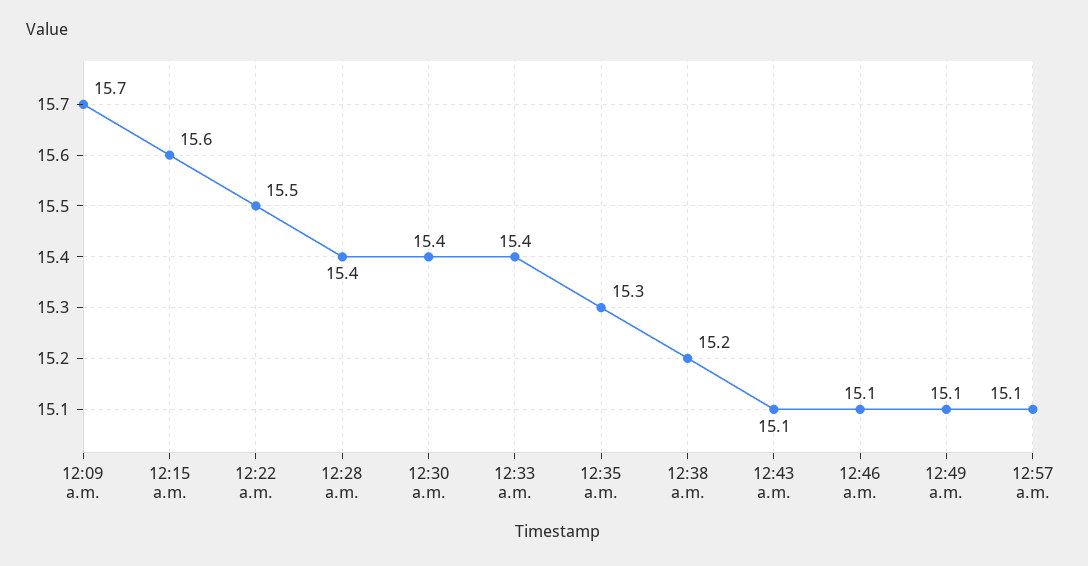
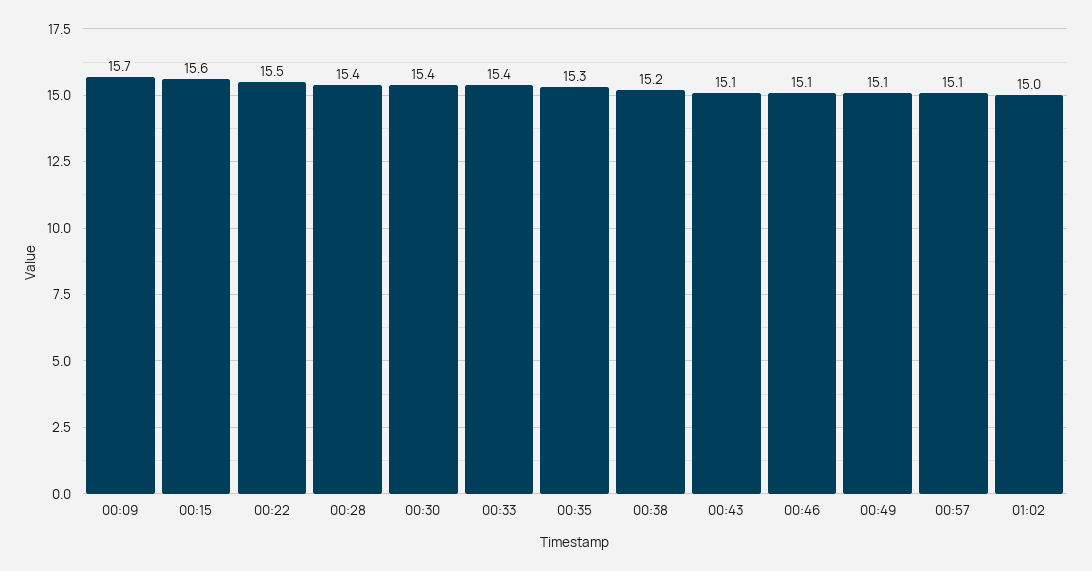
01:02: none -> 15

